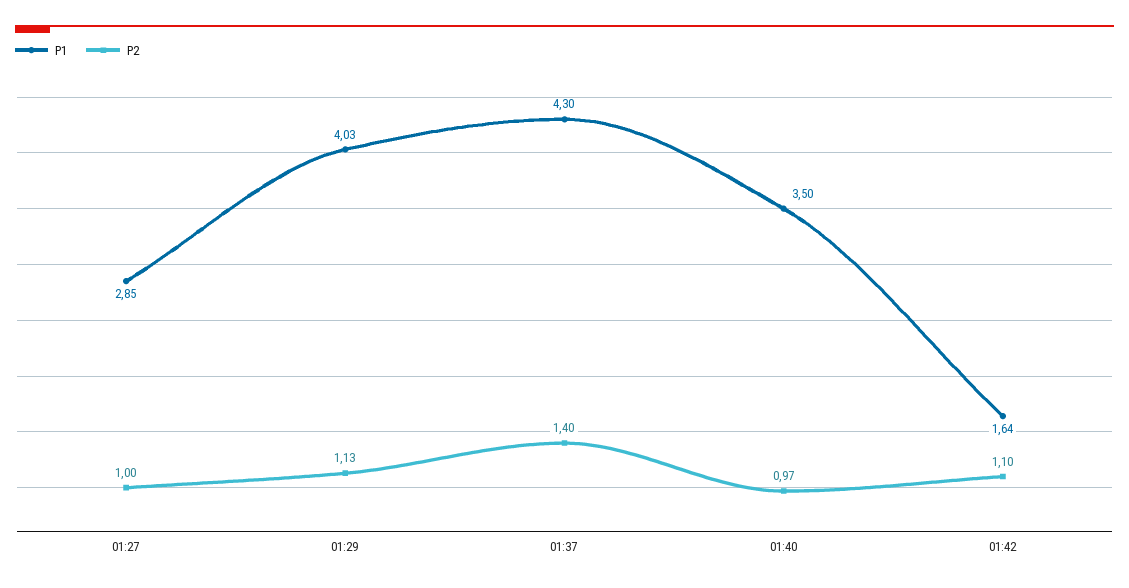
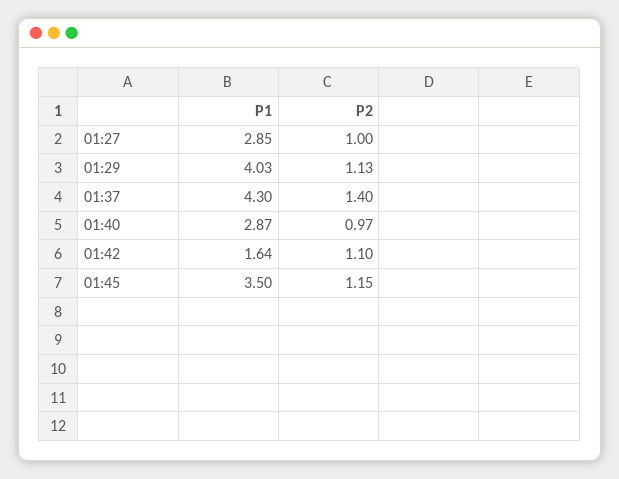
P1, 01:40: 3.5 -> 2.87
P1, 01:45: none -> 3.5
P2, 01:45: none -> 1.15

